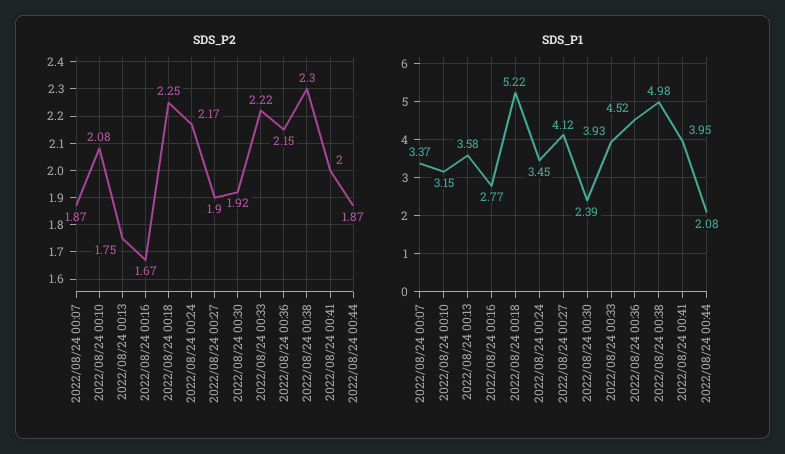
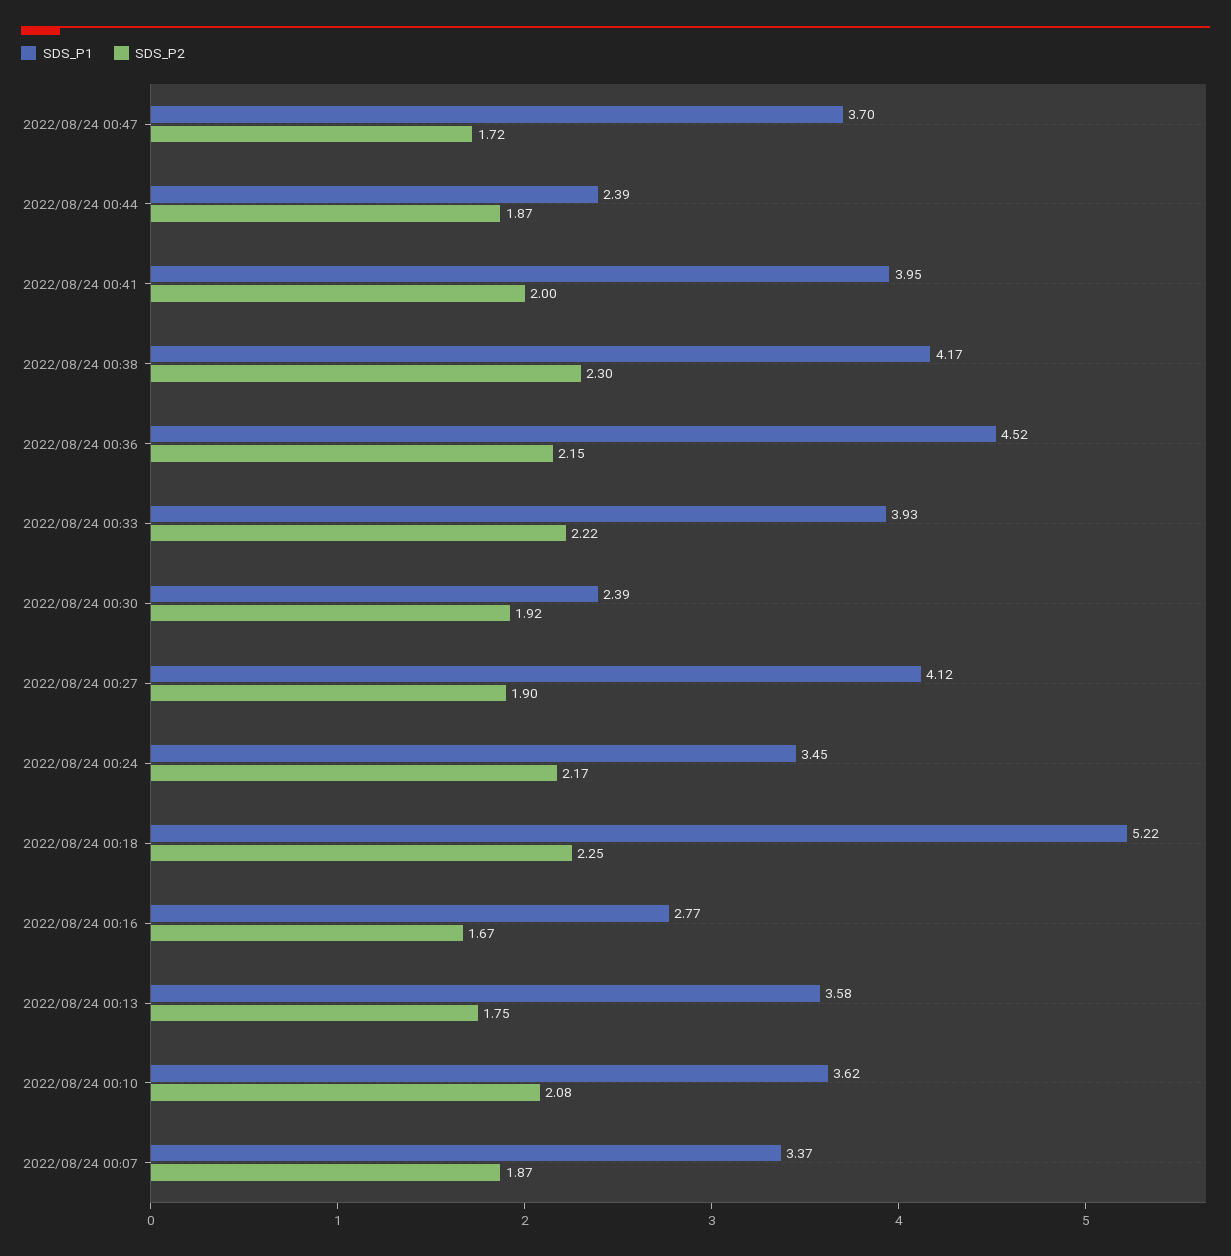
SDS_P1, 2022/08/24 00:10: 3.15 -> 3.62
SDS_P1, 2022/08/24 00:38: 4.98 -> 4.17
SDS_P1, 2022/08/24 00:44: 2.08 -> 2.39
SDS_P1, 2022/08/24 00:47: none -> 3.7
SDS_P2, 2022/08/24 00:47: none -> 1.72

